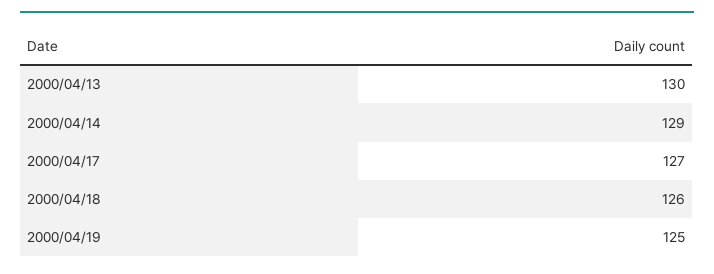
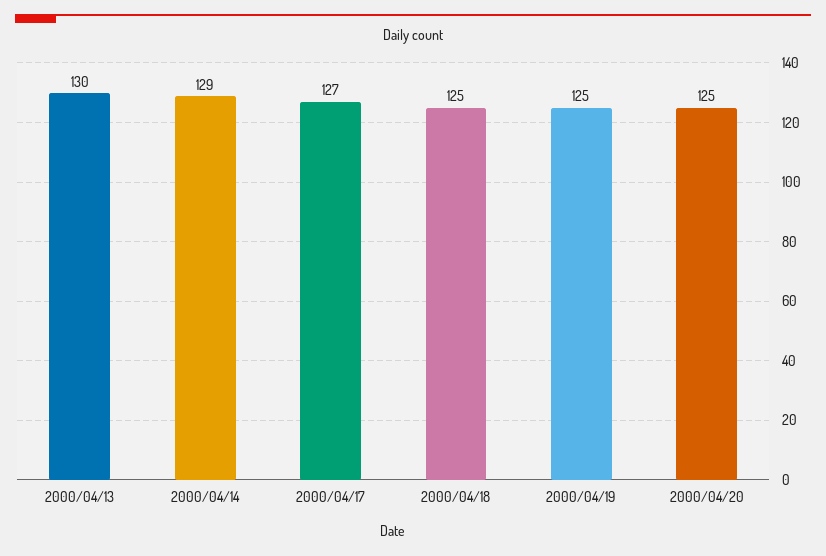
2000/04/18: 126 -> 125
2000/04/20: none -> 125

